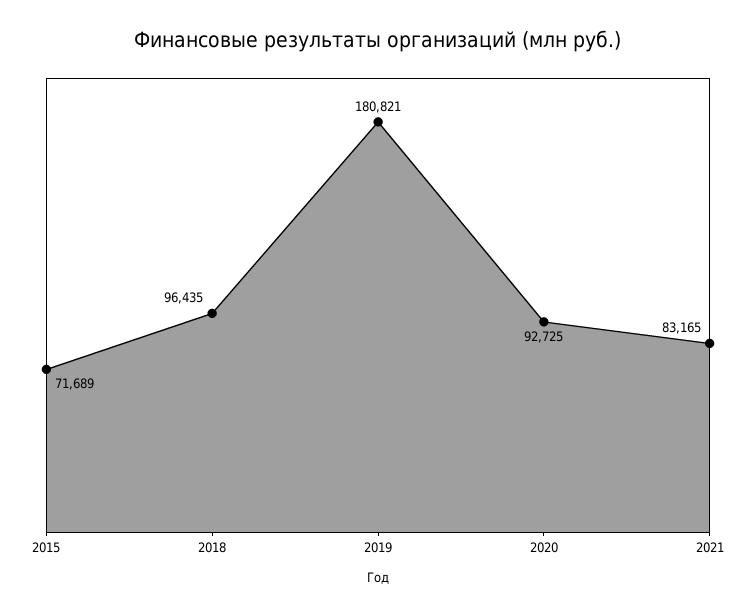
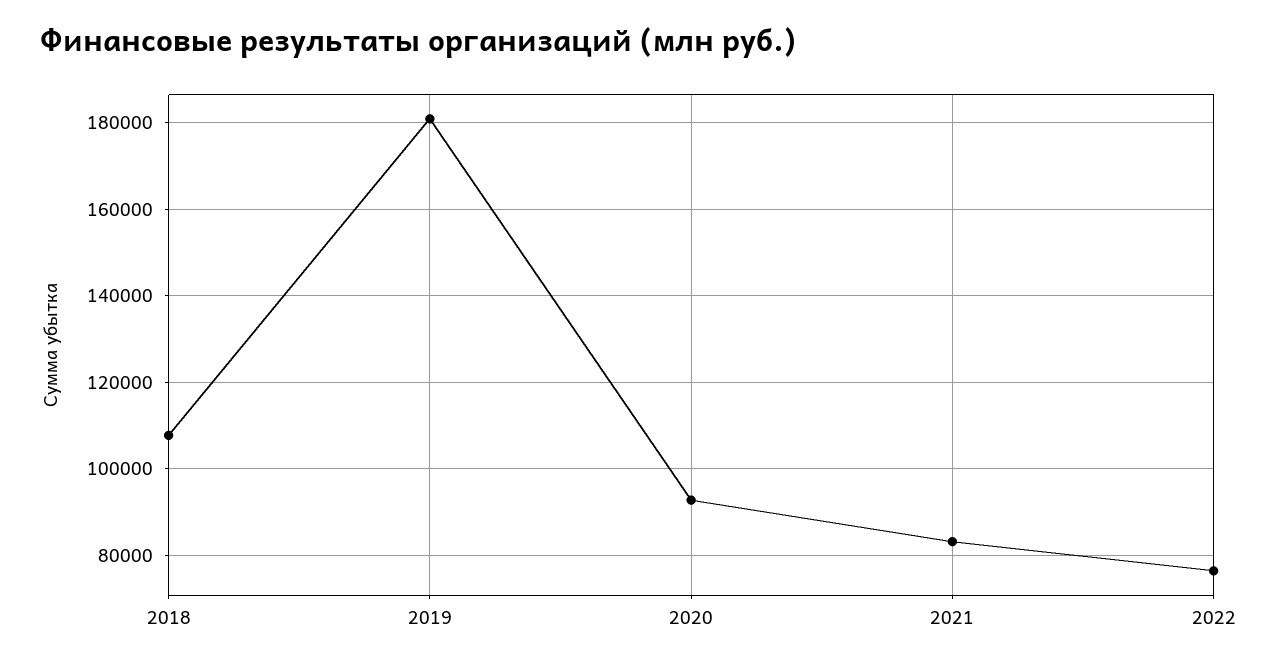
2015: 71689 -> none
2018: 96435 -> 108000
2022: none -> 76000

